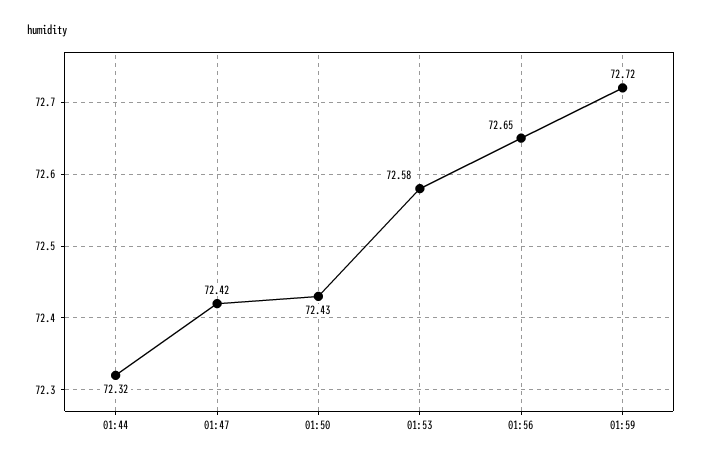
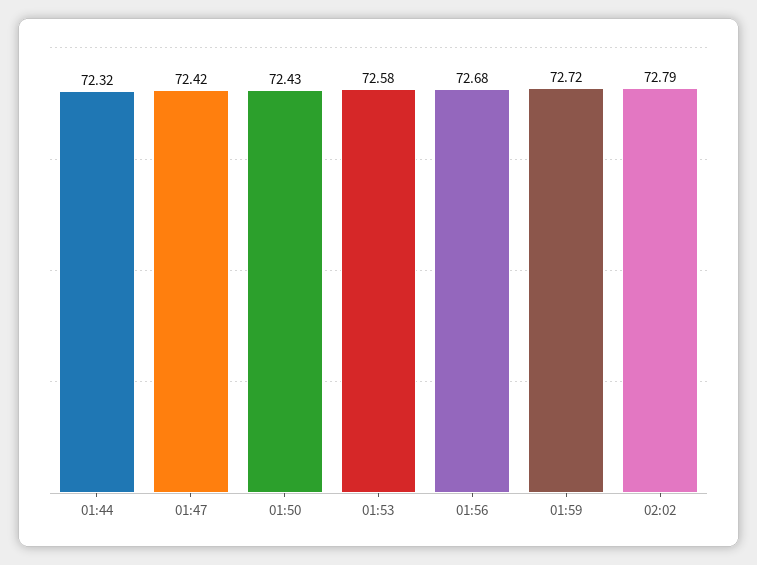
01:56: 72.65 -> 72.68
02:02: none -> 72.79

